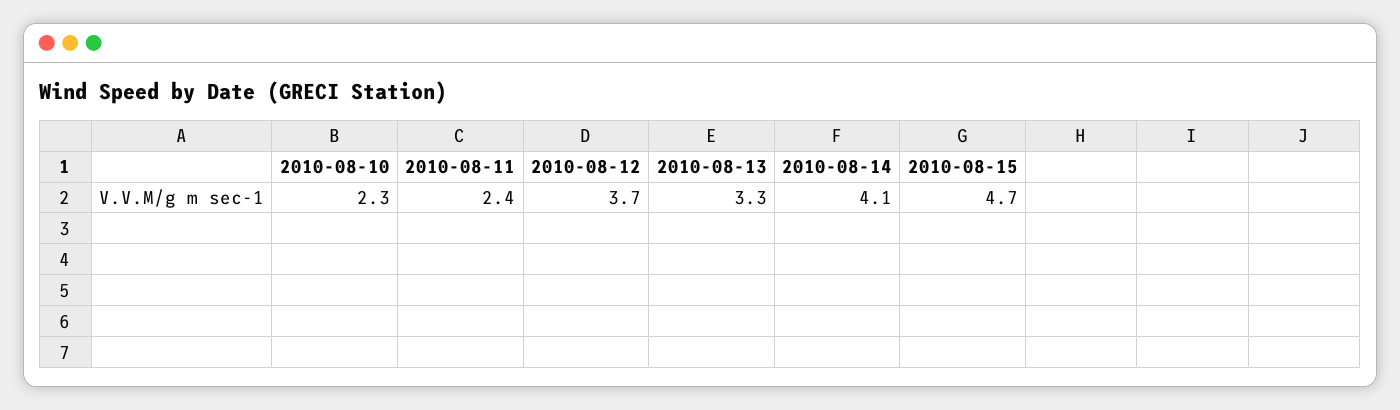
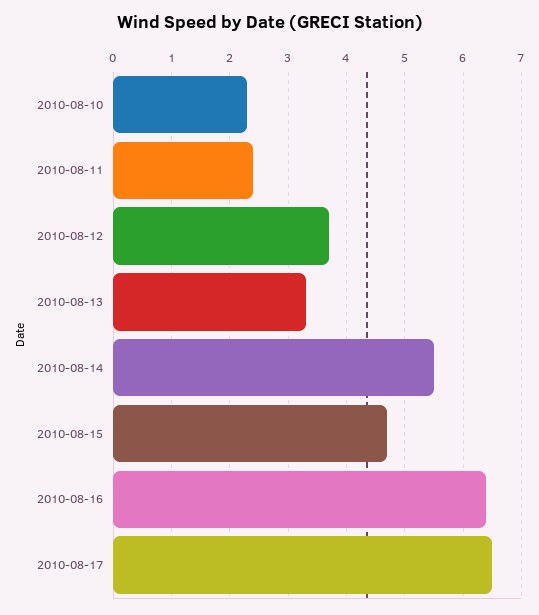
2010-08-14: 4.1 -> 5.5
2010-08-16: none -> 6.5
2010-08-17: none -> 6.5

